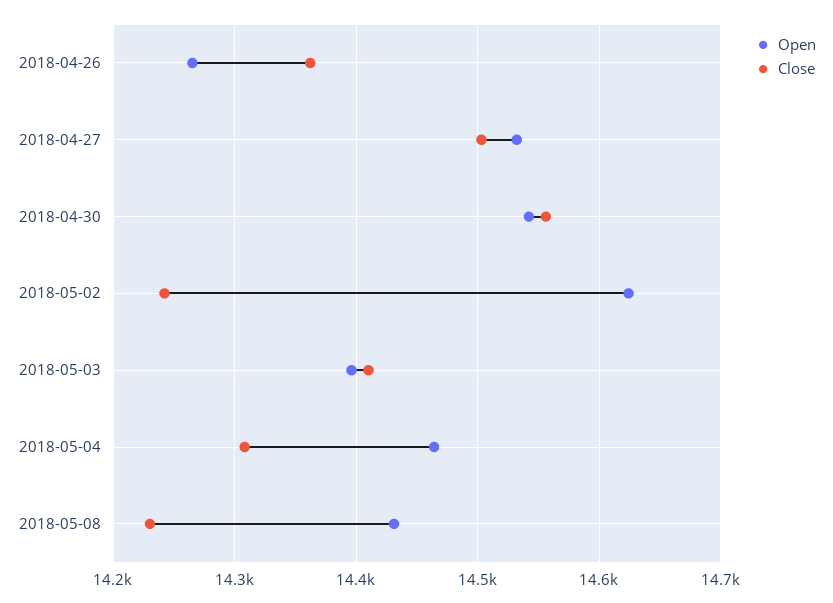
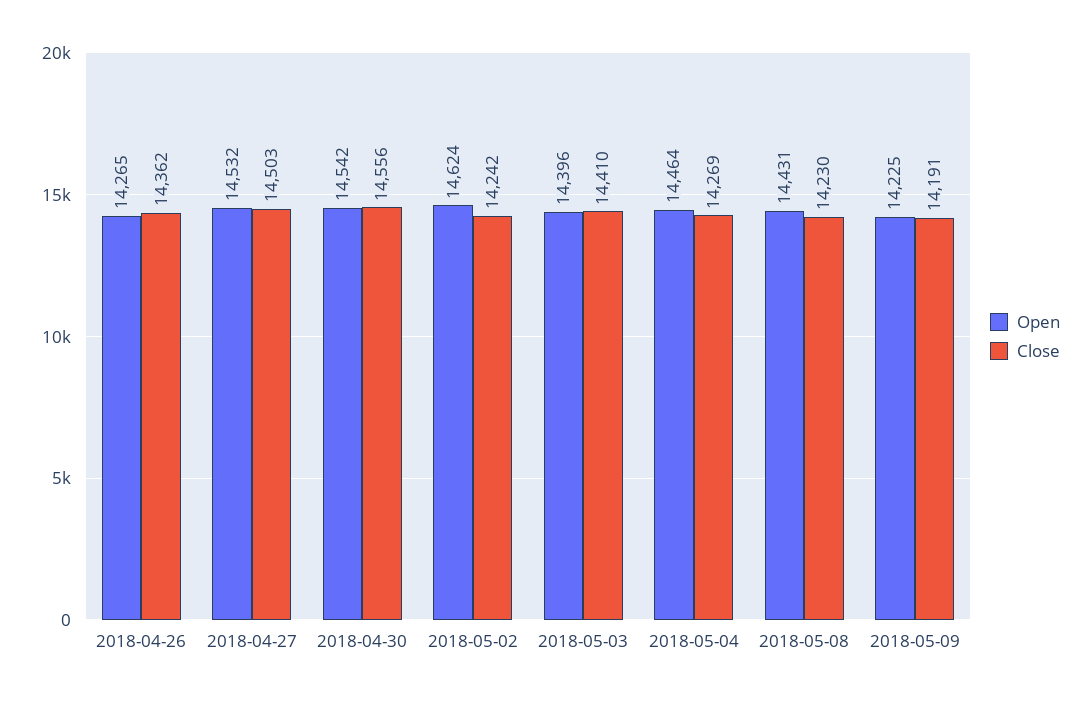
Close, 2018-05-04: 14310 -> 14269
Open, 2018-05-09: none -> 14225
Close, 2018-05-09: none -> 14191

